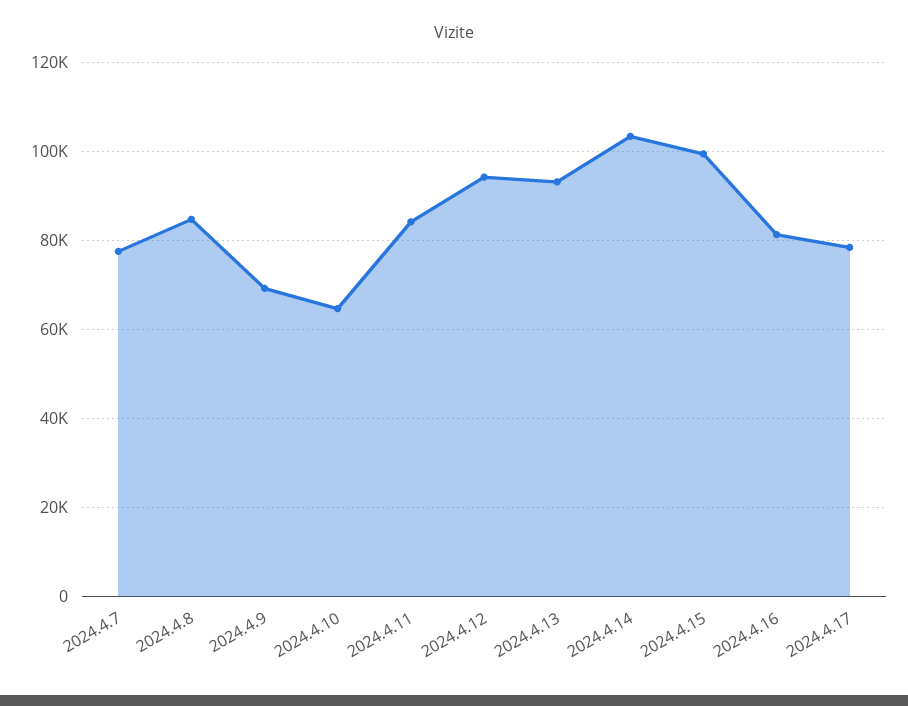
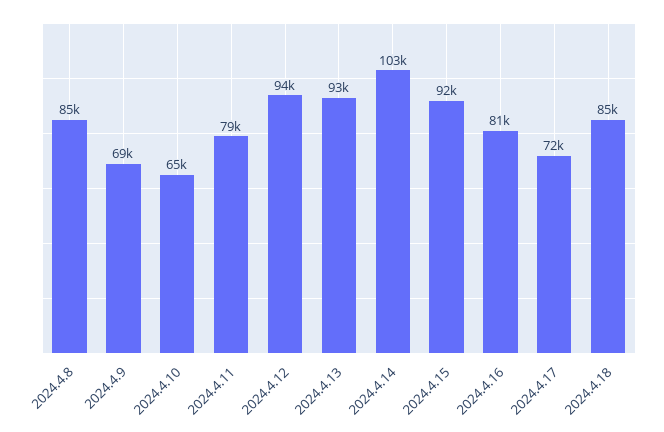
2024.4.7: 78000 -> none
2024.4.11: 84000 -> 79000
2024.4.15: 100000 -> 92000
2024.4.17: 78000 -> 72000
2024.4.18: none -> 85000

